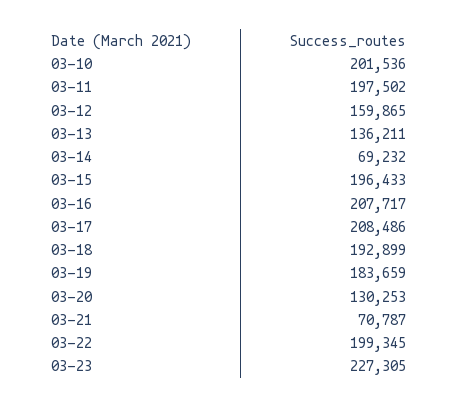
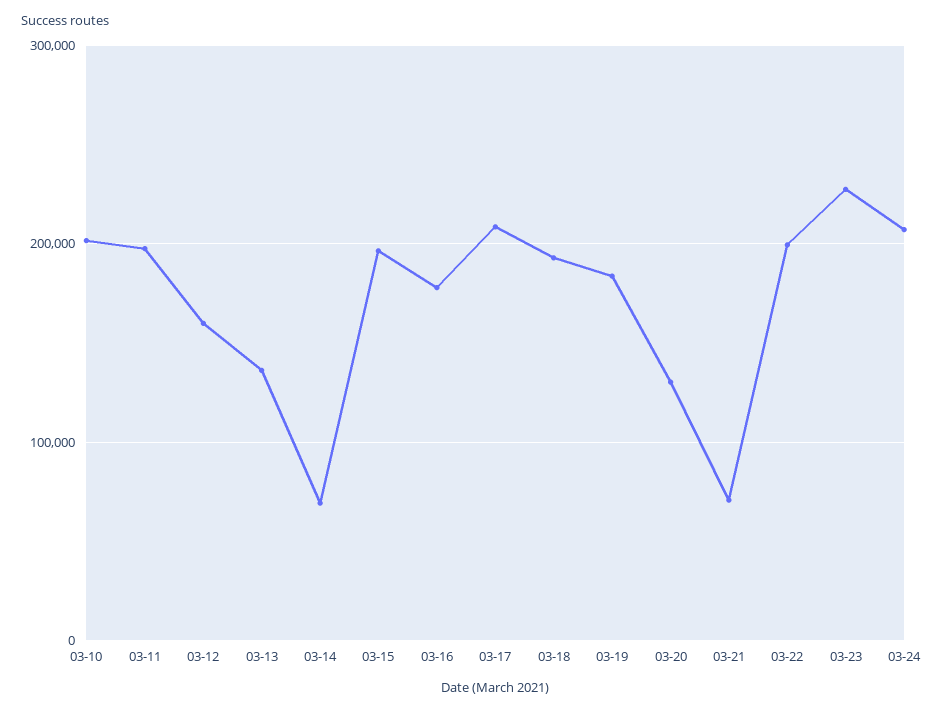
03-16: 207717 -> 180000
03-24: none -> 210000

